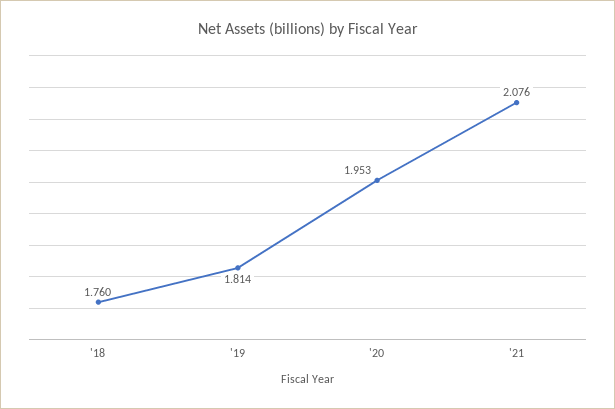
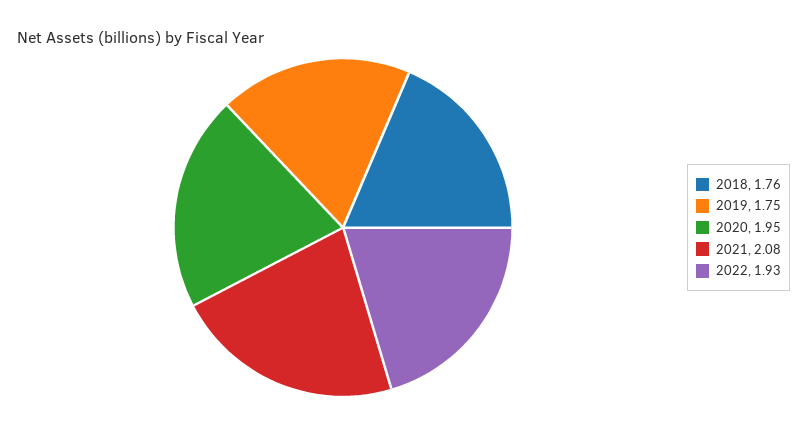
'19: 1.814 -> 1.75
2022: none -> 1.93

